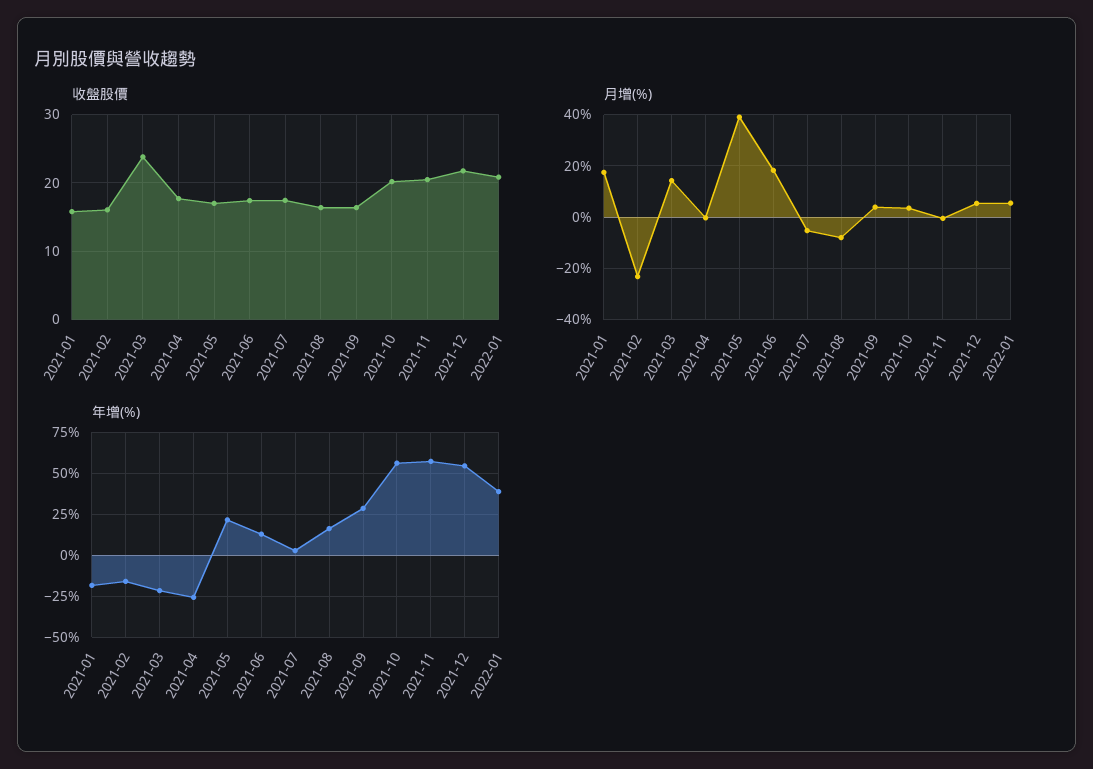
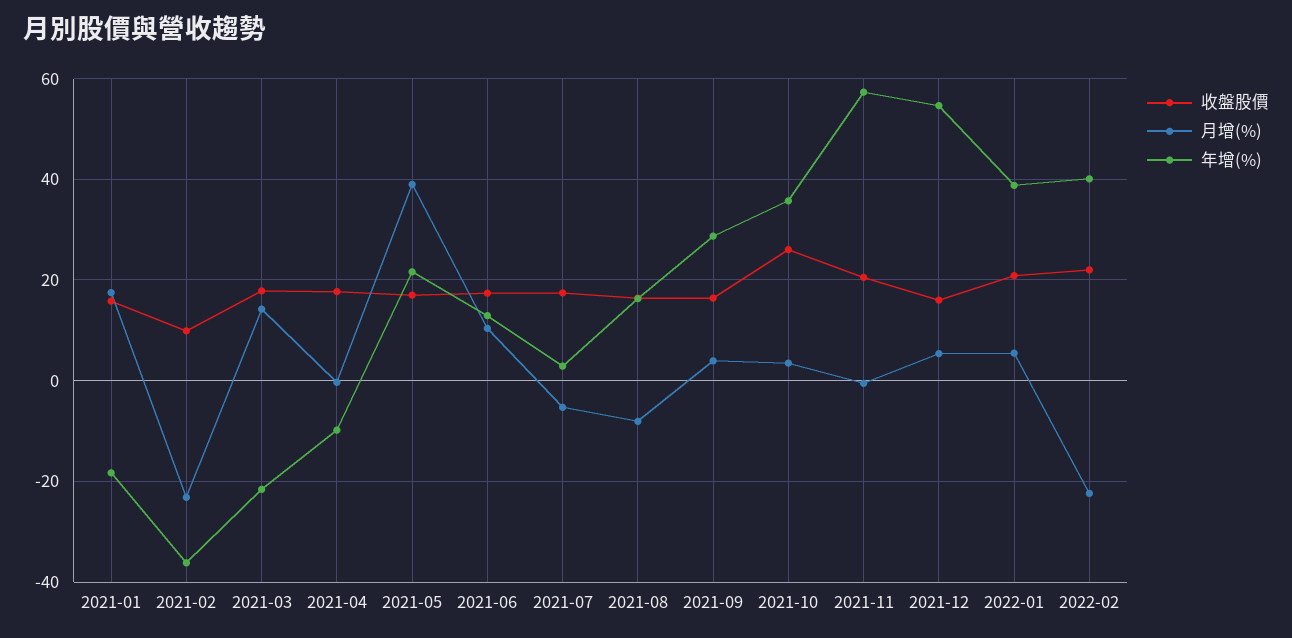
收盤股價, 2021-02: 16 -> 10
收盤股價, 2021-03: 24 -> 18
收盤股價, 2021-10: 20 -> 26
收盤股價, 2021-12: 22 -> 16
月增(%), 2021-06: 17.5 -> 10
年增(%), 2021-02: -15 -> -36
年增(%), 2021-04: -25 -> -10
年增(%), 2021-10: 55 -> 36
收盤股價, 2022-02: none -> 22
月增(%), 2022-02: none -> -22
年增(%), 2022-02: none -> 40

